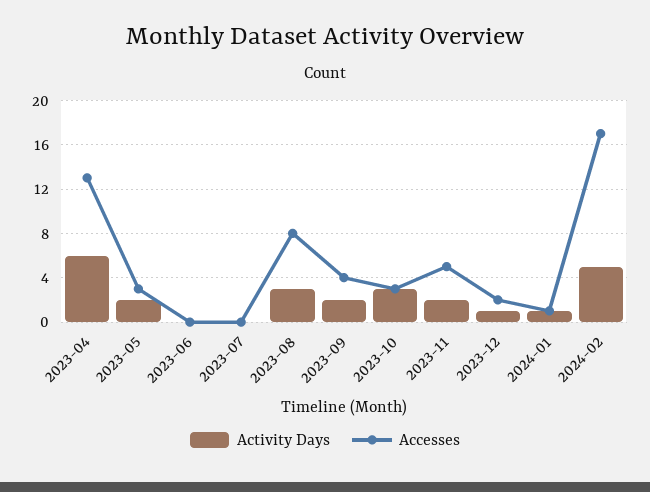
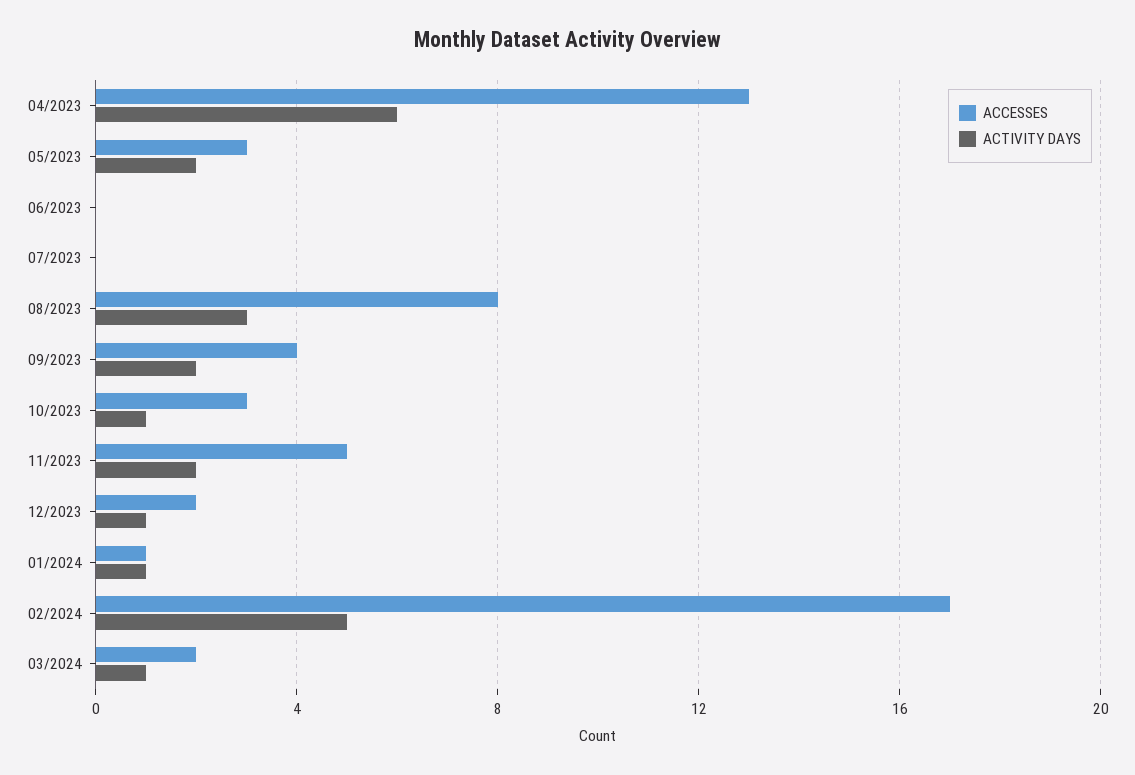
Activity Days, 2023-10: 3 -> 1
Accesses, 03/2024: none -> 2
Activity Days, 03/2024: none -> 1

